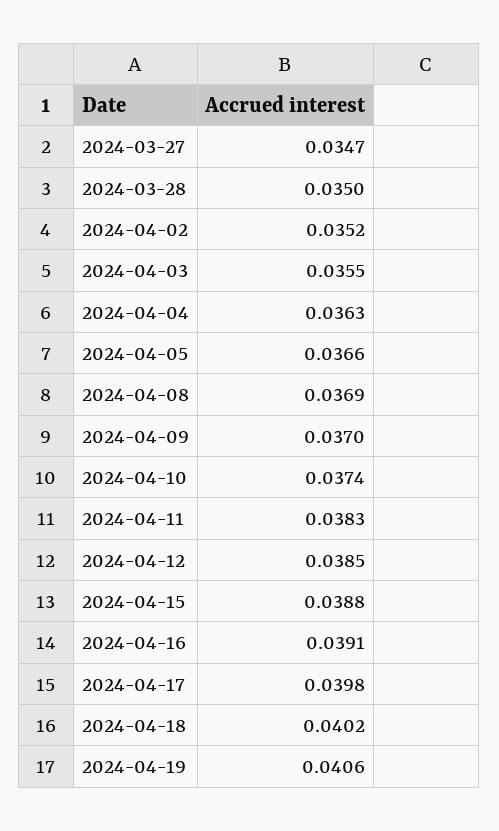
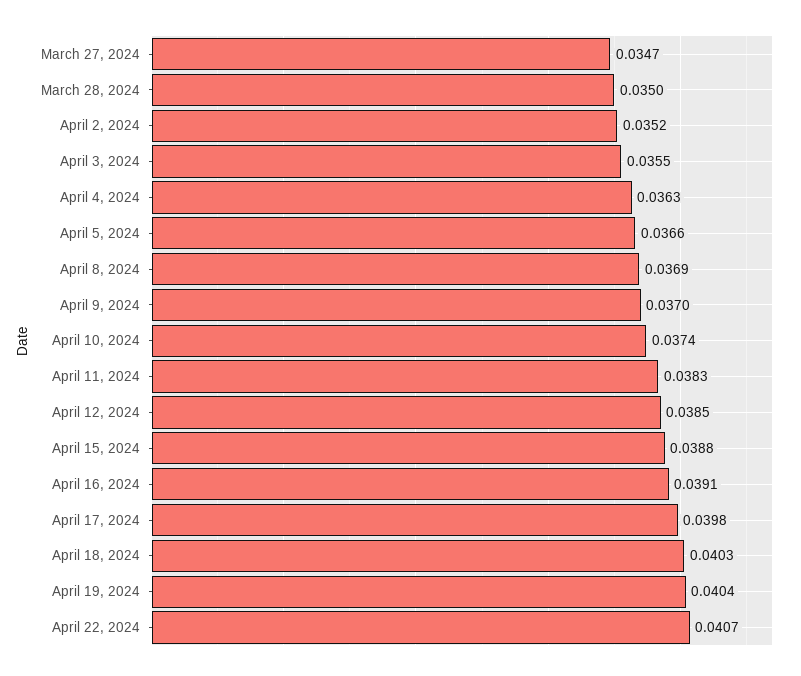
2024-04-18: 0.0402 -> 0.0403
2024-04-19: 0.0406 -> 0.0404
April 22, 2024: none -> 0.0407

